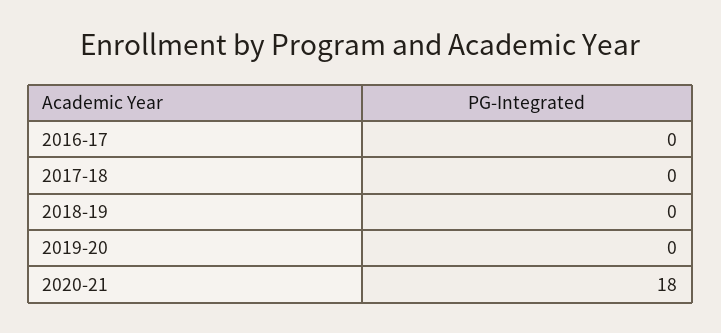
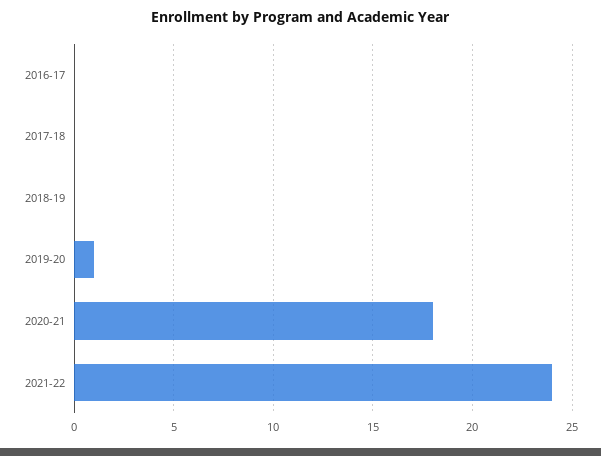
2019-20: 0 -> 1
2021-22: none -> 24

